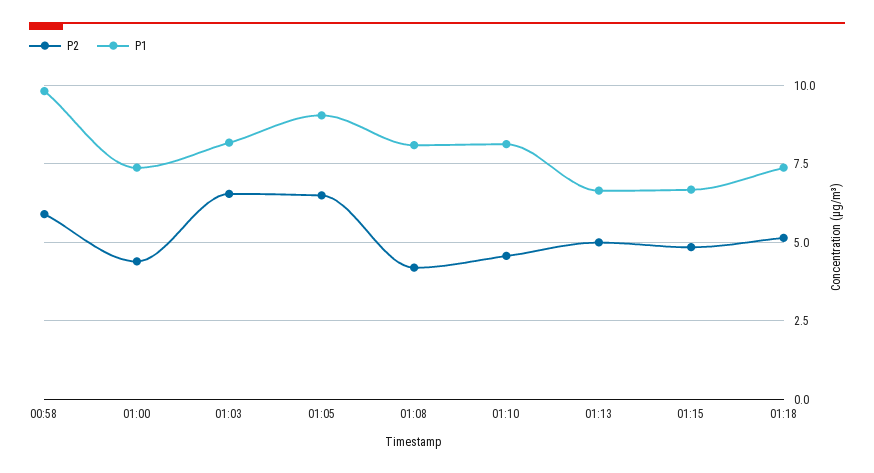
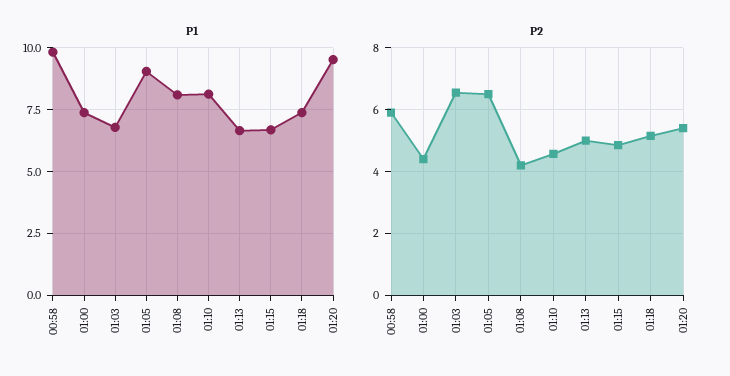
P1, 01:03: 8.25 -> 6.75
P1, 01:20: none -> 9.5
P2, 01:20: none -> 5.4

